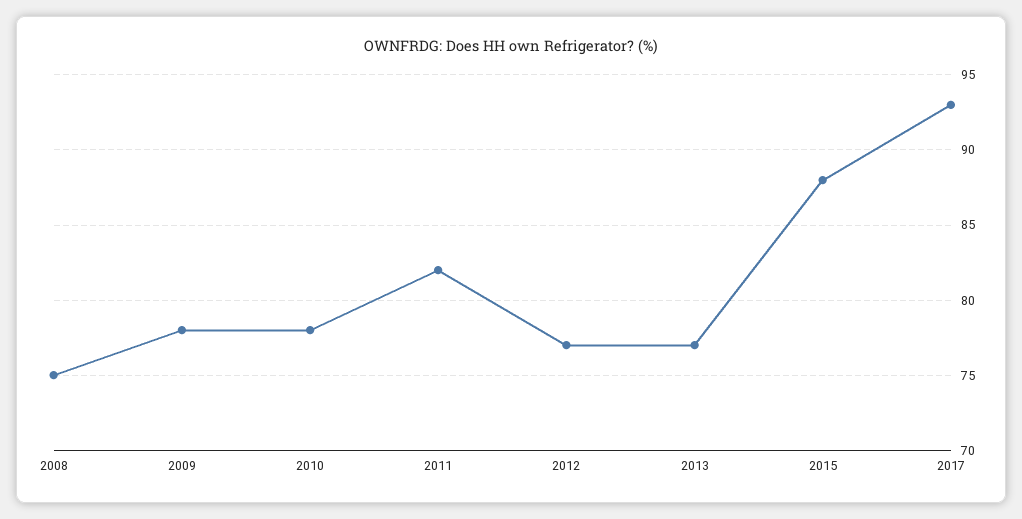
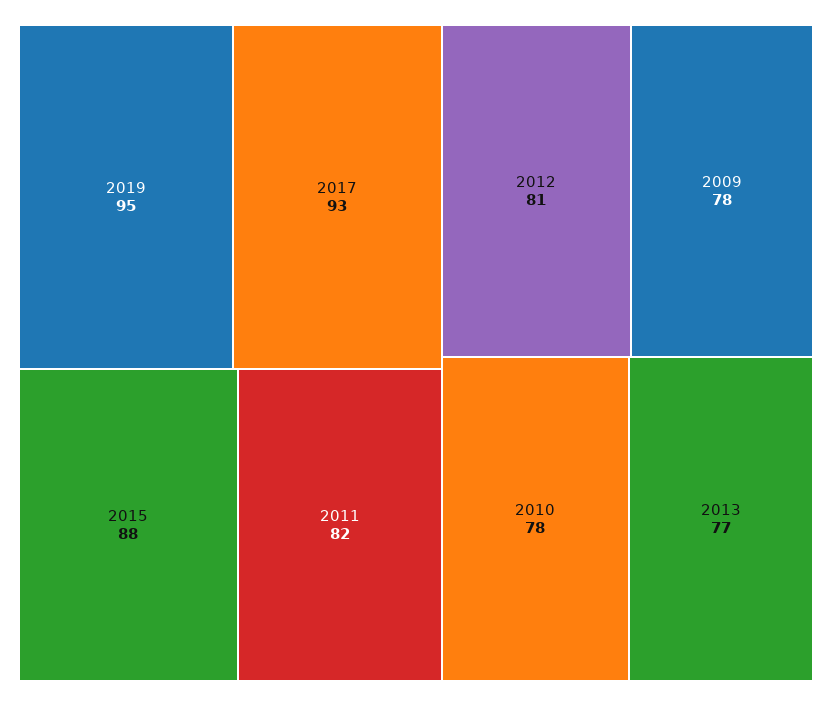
2008: 75 -> none
2012: 77 -> 81
2019: none -> 95

